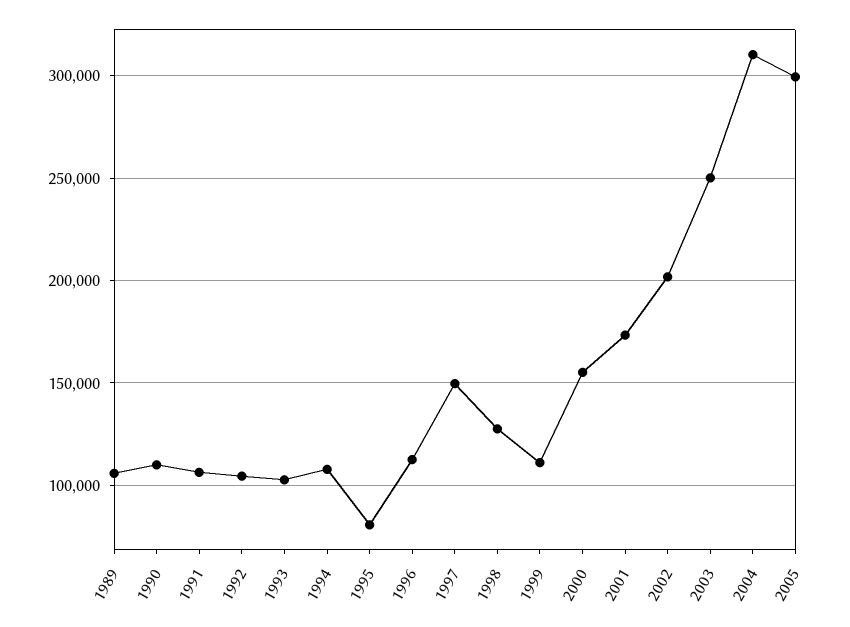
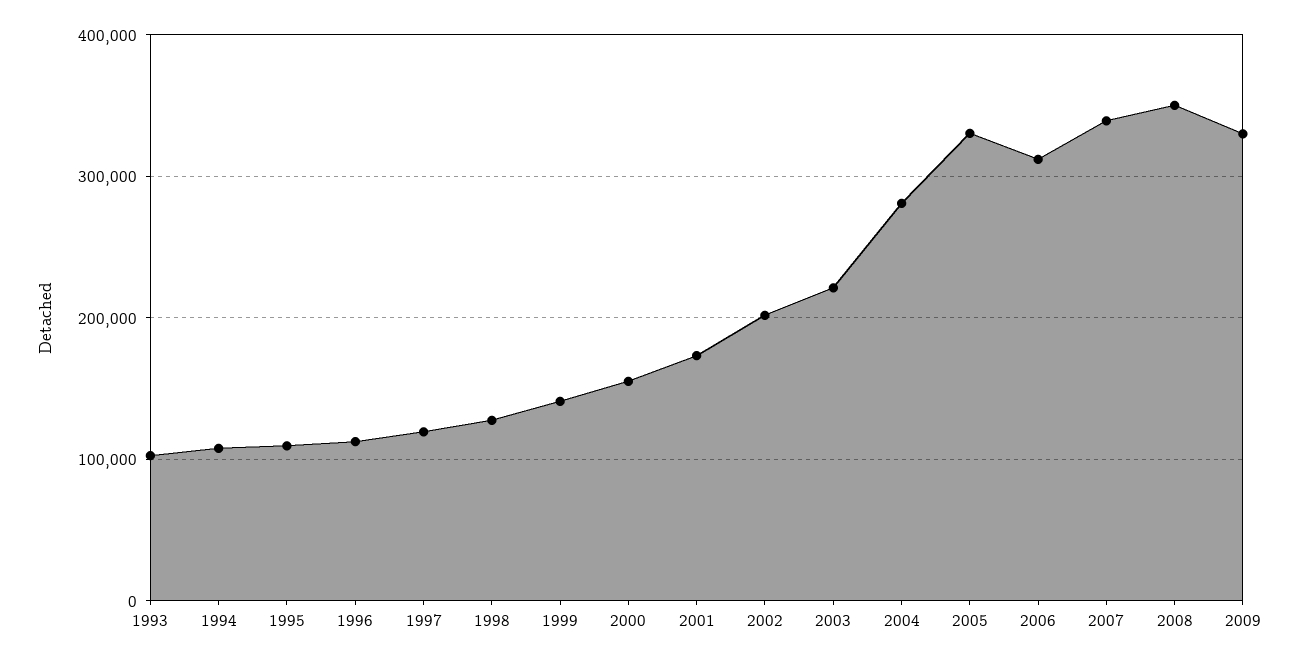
1989: 105000 -> none
1990: 110000 -> none
1991: 105000 -> none
1992: 105000 -> none
1995: 80000 -> 110000
1997: 150000 -> 120000
1999: 110000 -> 140000
2003: 250000 -> 220000
2004: 310000 -> 280000
2005: 300000 -> 330000
2006: none -> 310000
2007: none -> 340000
2008: none -> 350000
2009: none -> 330000

